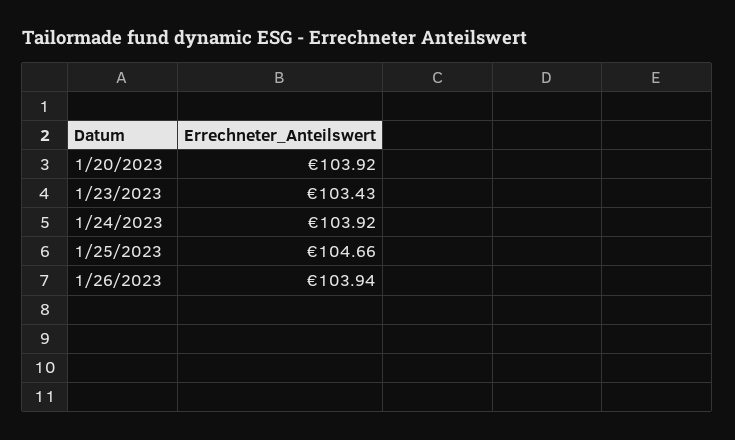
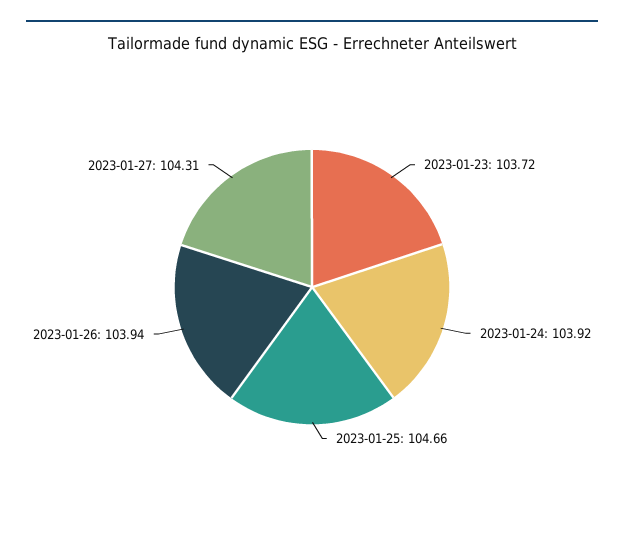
1/20/2023: 103.92 -> none
1/23/2023: 103.43 -> 103.72
2023-01-27: none -> 104.31

